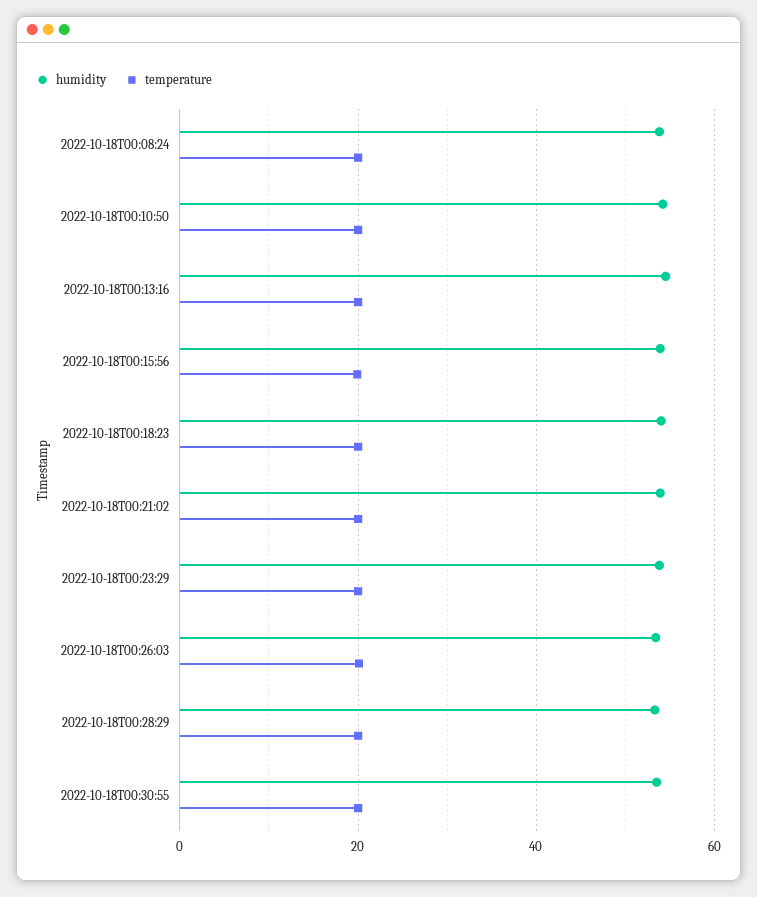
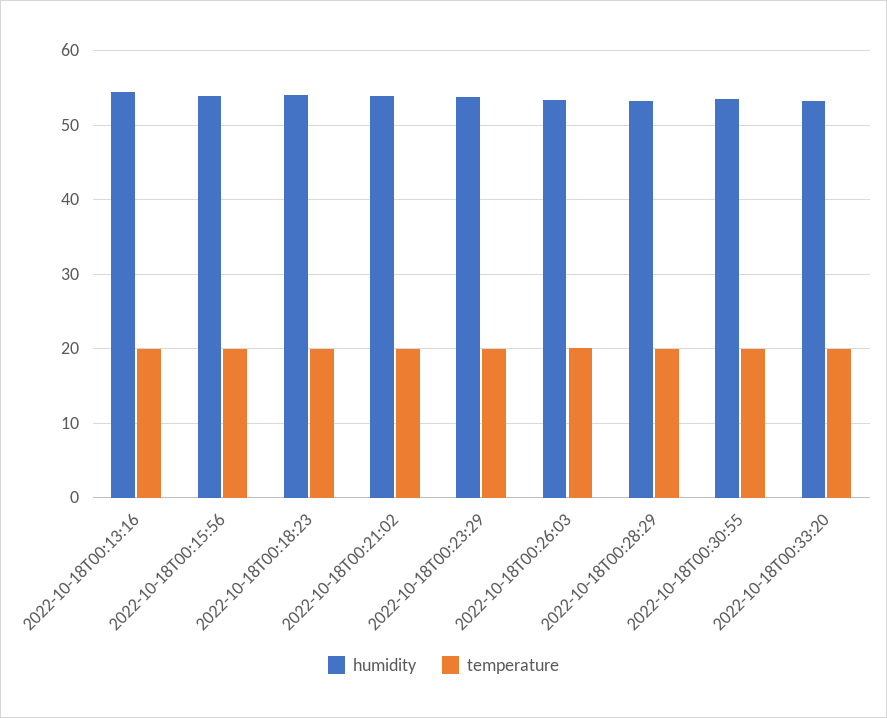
humidity, 2022-10-18T00:08:24: 54 -> none
temperature, 2022-10-18T00:08:24: 20 -> none
humidity, 2022-10-18T00:10:50: 54 -> none
temperature, 2022-10-18T00:10:50: 20 -> none
humidity, 2022-10-18T00:33:20: none -> 53
temperature, 2022-10-18T00:33:20: none -> 20

